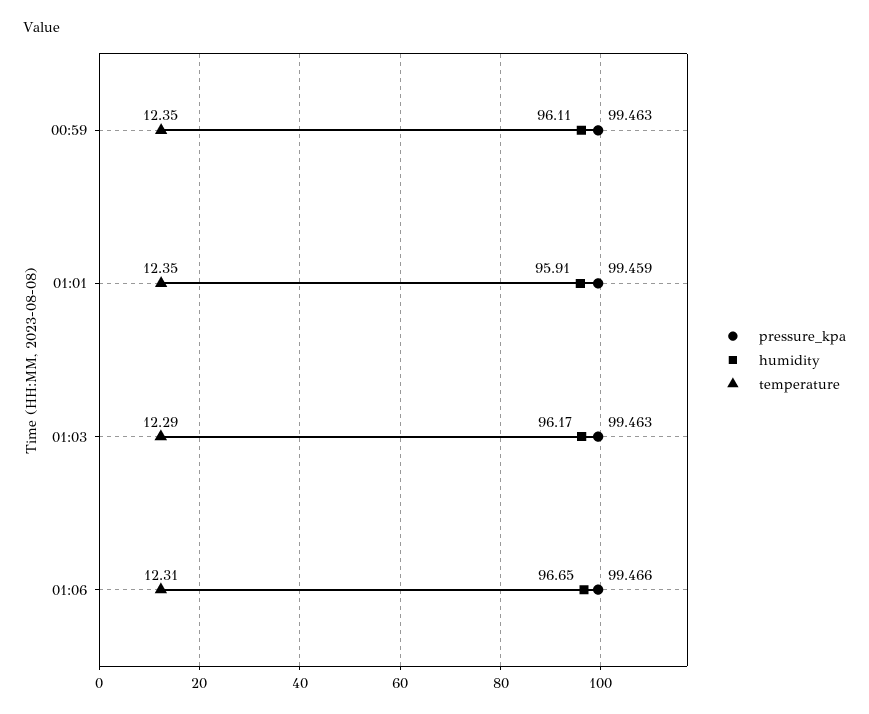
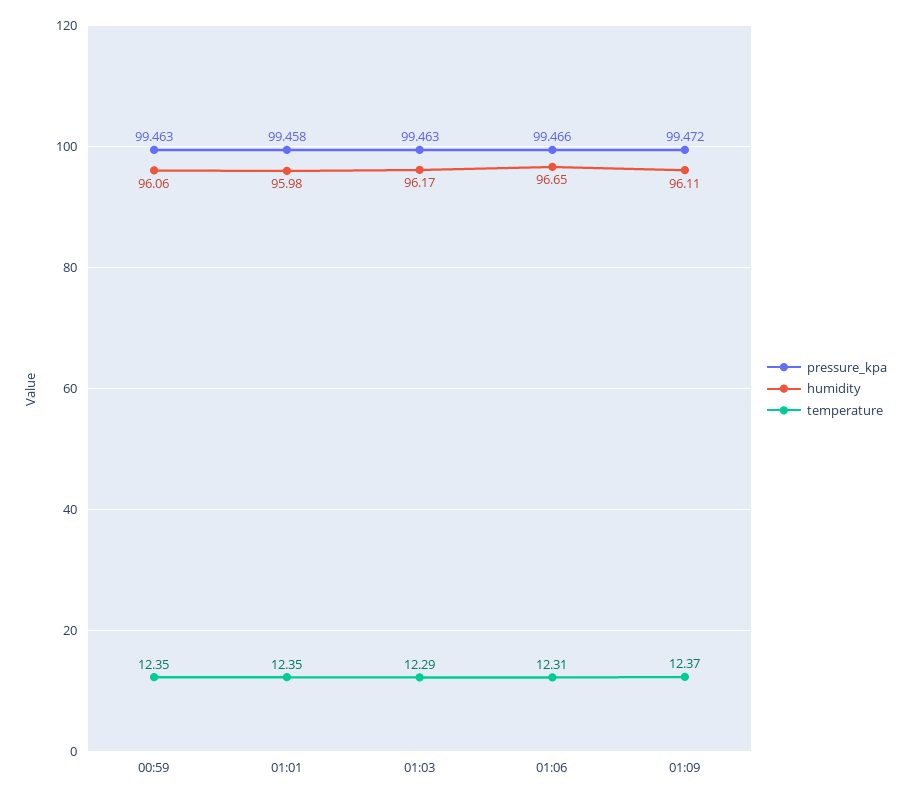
humidity, 00:59: 96.11 -> 96.06
pressure_kpa, 01:01: 99.459 -> 99.458
humidity, 01:01: 95.91 -> 95.98
pressure_kpa, 01:09: none -> 99.472
humidity, 01:09: none -> 96.11
temperature, 01:09: none -> 12.37

